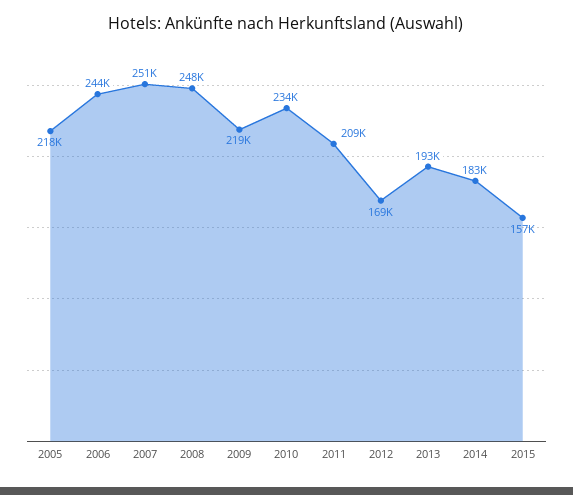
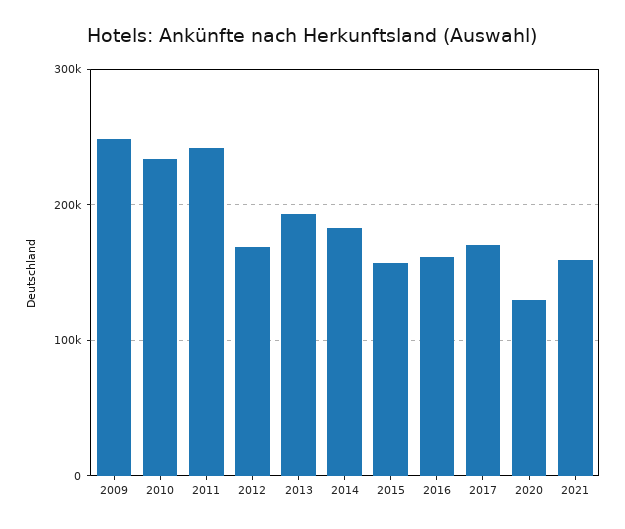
2005: 218000 -> none
2006: 244000 -> none
2007: 251000 -> none
2008: 248000 -> none
2009: 219000 -> 250000
2011: 209000 -> 240000
2016: none -> 160000
2017: none -> 170000
2020: none -> 130000
2021: none -> 160000

